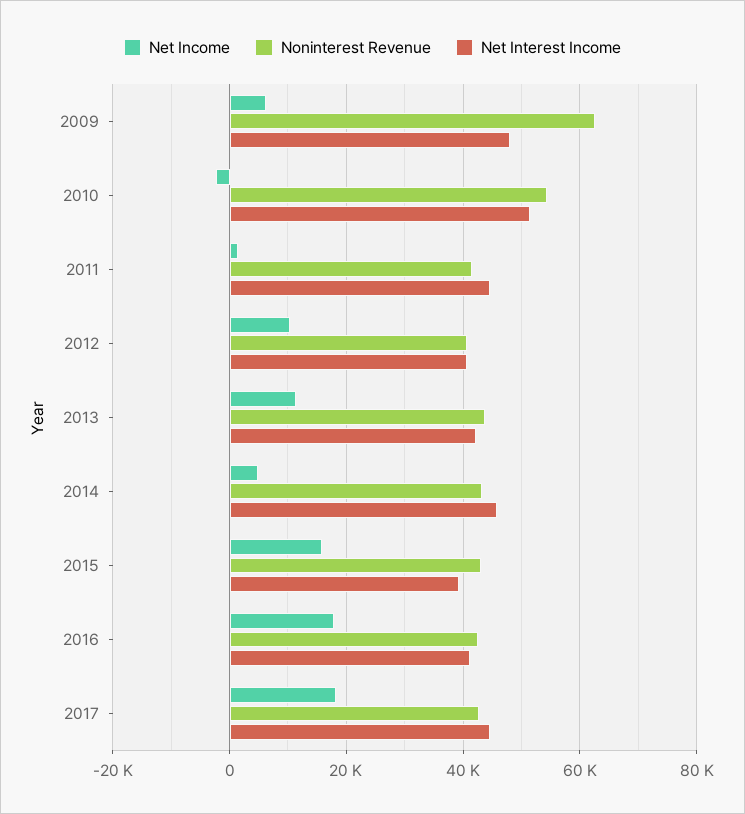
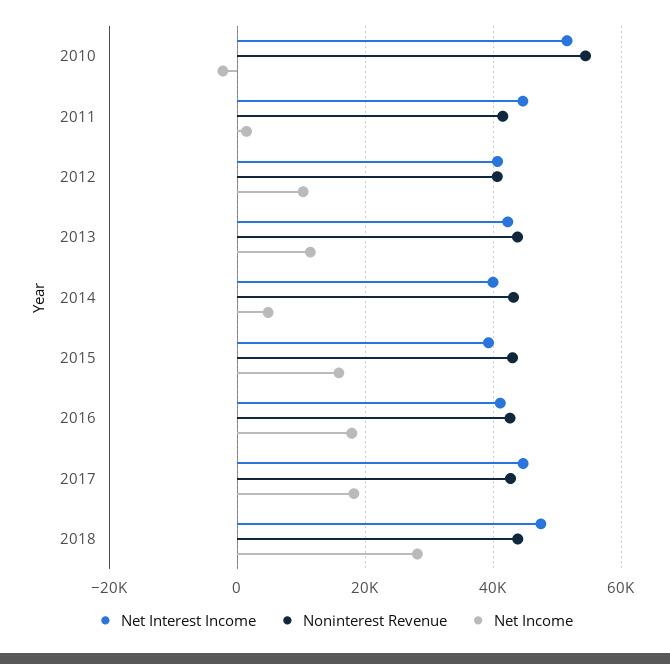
Net Income, 2009: 6000 -> none
Noninterest Revenue, 2009: 62000 -> none
Net Interest Income, 2009: 48000 -> none
Net Interest Income, 2014: 46000 -> 40000
Net Interest Income, 2018: none -> 48000
Noninterest Revenue, 2018: none -> 44000
Net Income, 2018: none -> 28000

